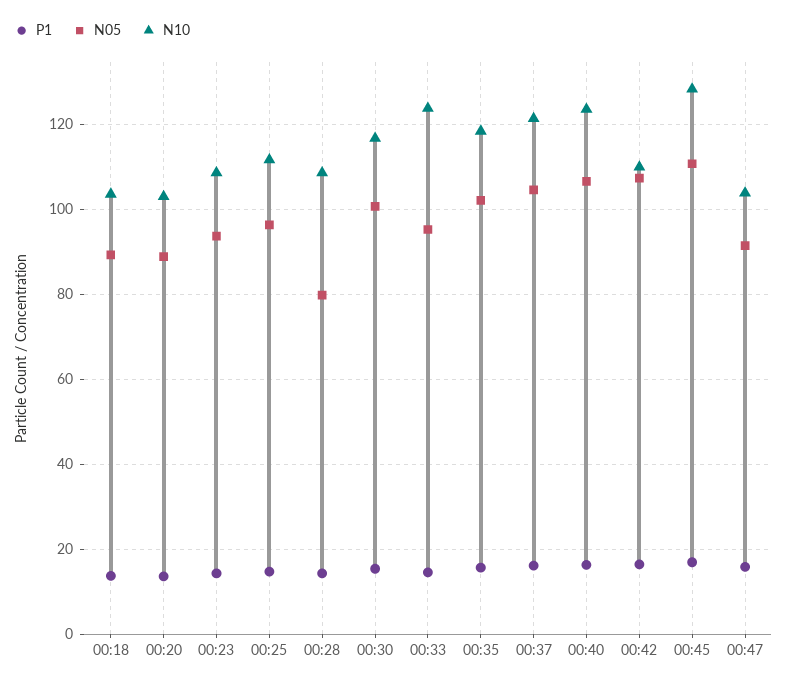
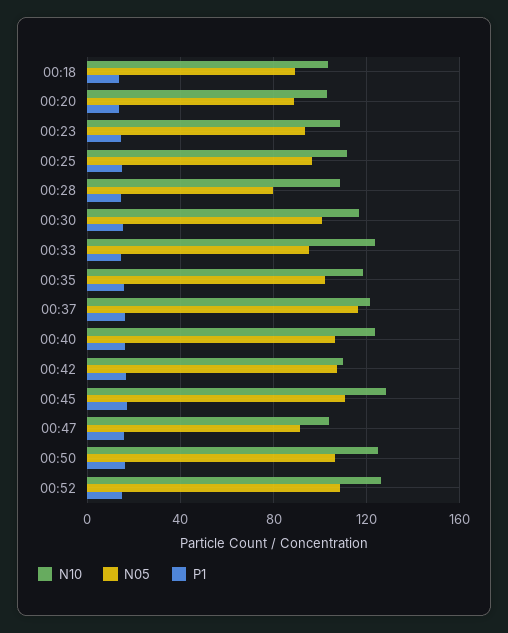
N05, 00:37: 104 -> 115
N10, 00:50: none -> 125
N05, 00:50: none -> 105
P1, 00:50: none -> 15
N10, 00:52: none -> 125
N05, 00:52: none -> 110
P1, 00:52: none -> 15

